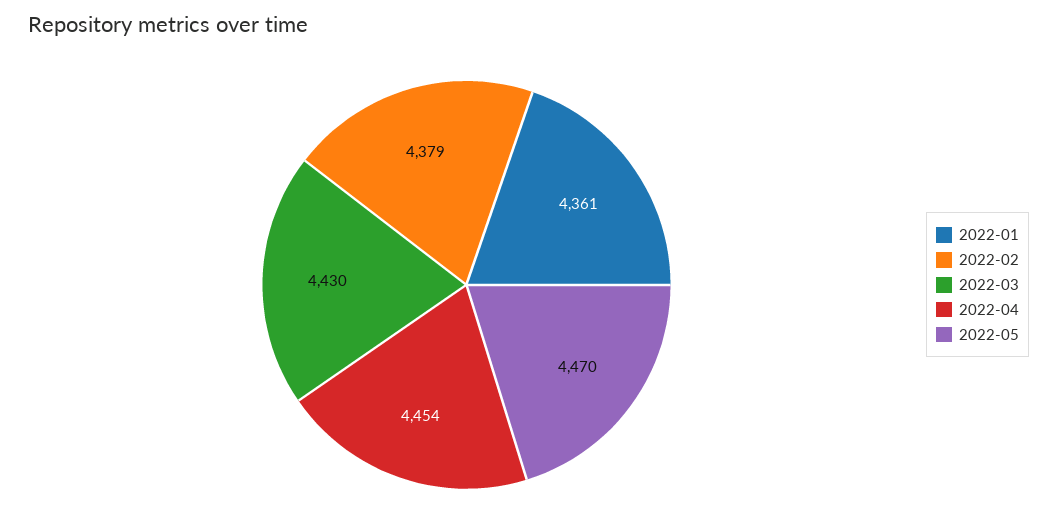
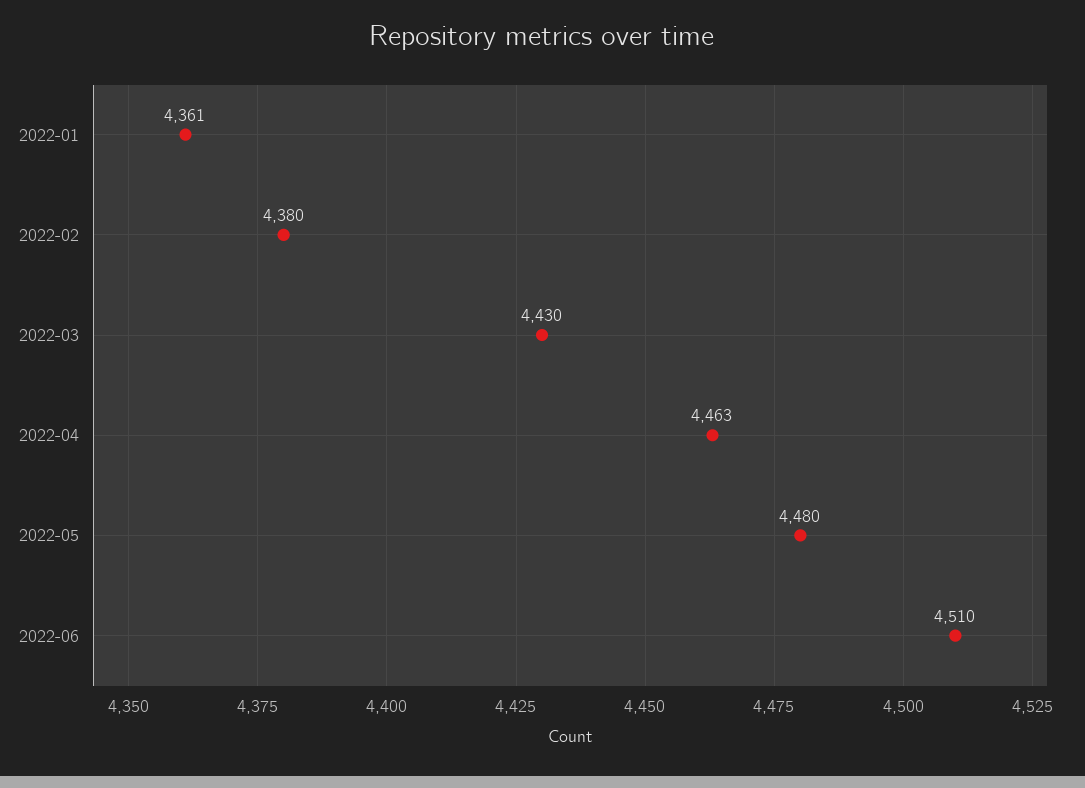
2022-02: 4379 -> 4380
2022-04: 4454 -> 4463
2022-05: 4470 -> 4480
2022-06: none -> 4510

